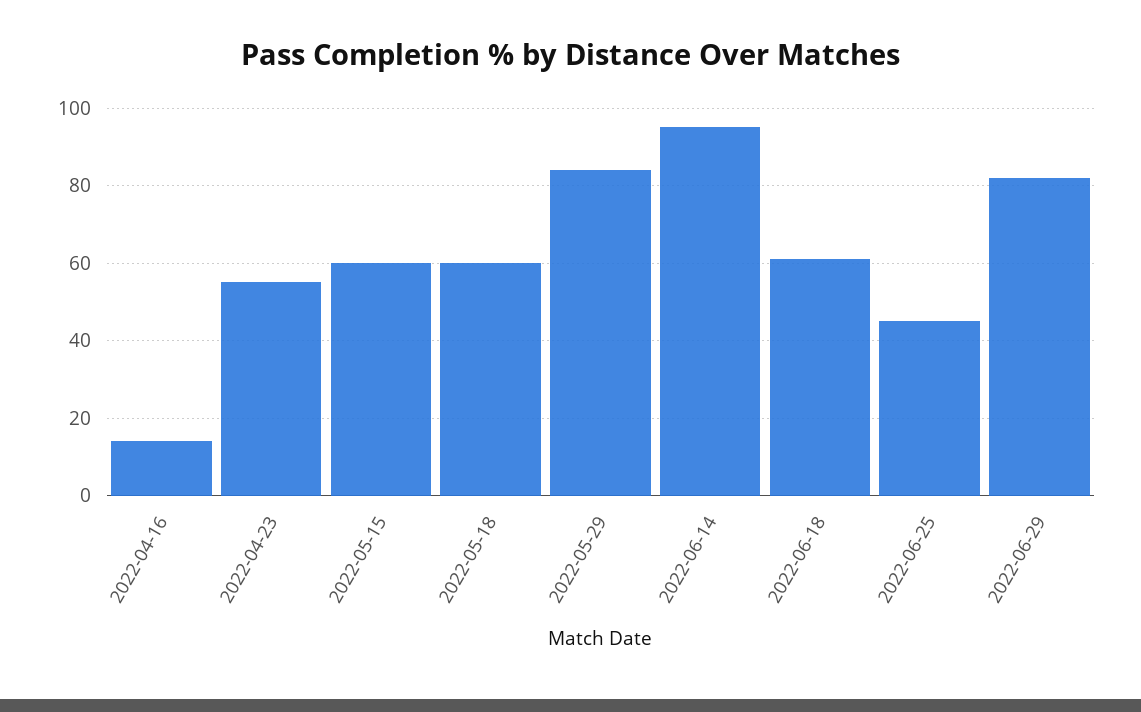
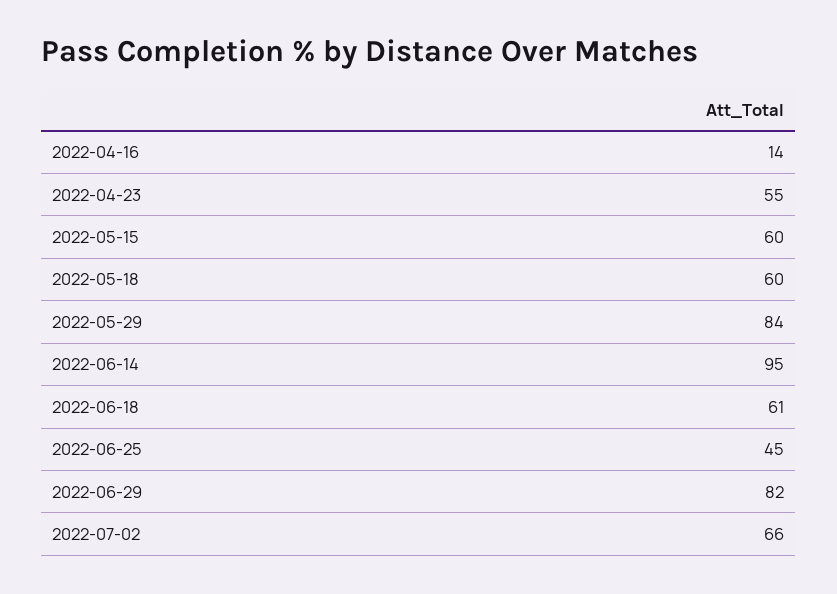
2022-07-02: none -> 66

